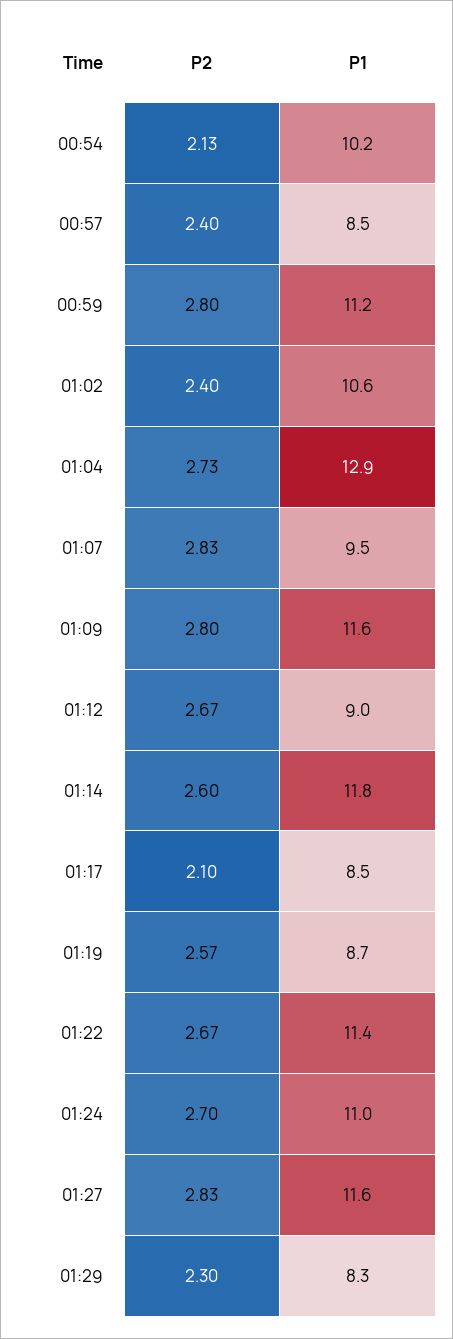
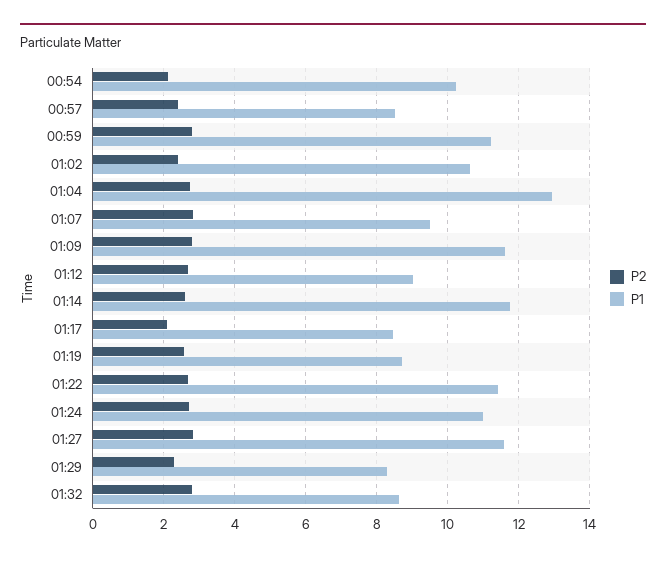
P2, 01:32: none -> 2.8
P1, 01:32: none -> 8.6

